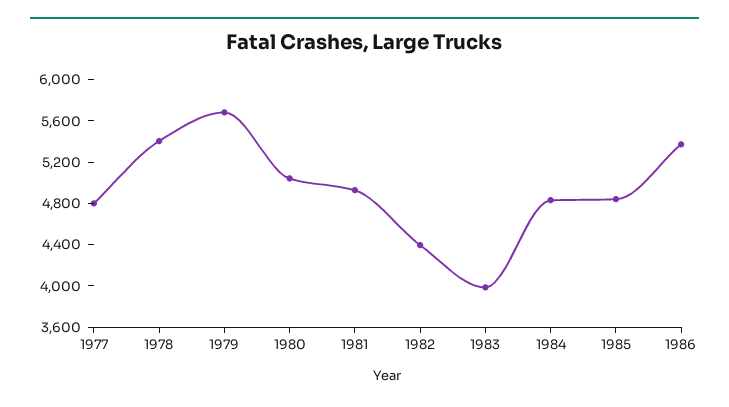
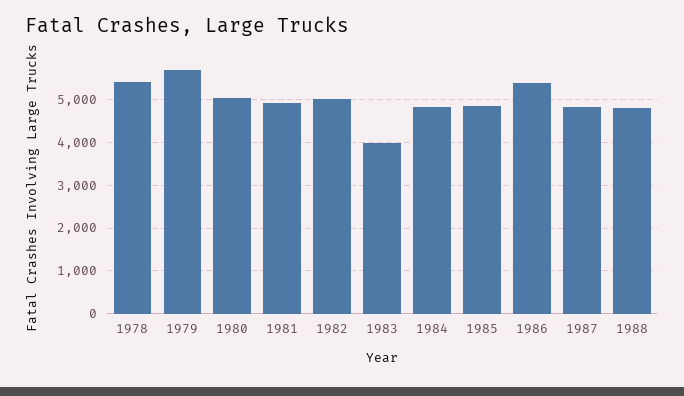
1977: 4800 -> none
1982: 4400 -> 5000
1987: none -> 4800
1988: none -> 4800

